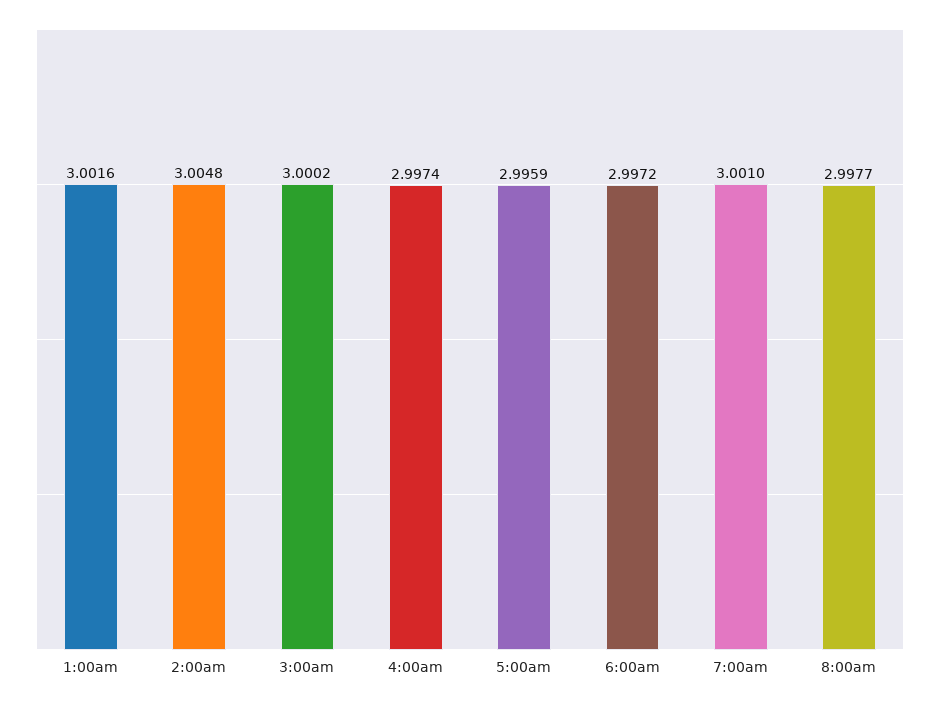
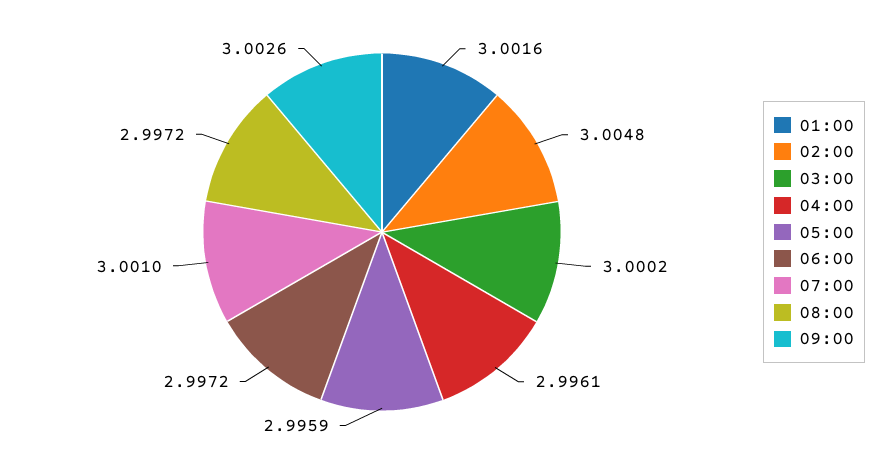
4:00am: 2.9974 -> 2.9961
8:00am: 2.9977 -> 2.9972
09:00: none -> 3.0026

